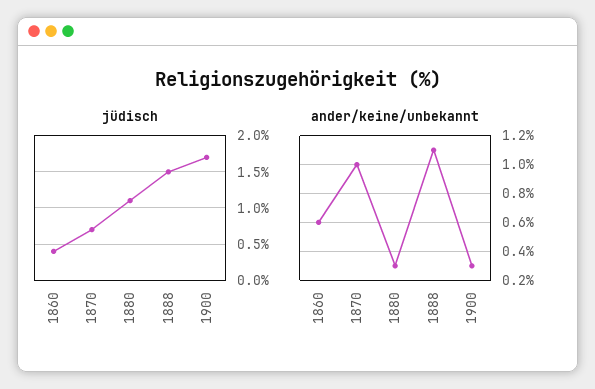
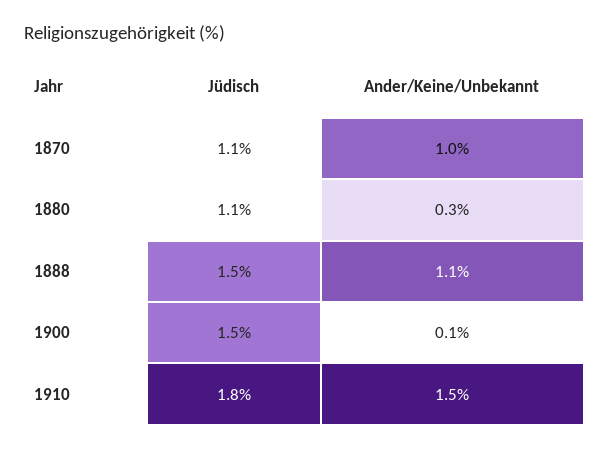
jüdisch, 1860: 0.4 -> none
jüdisch, 1870: 0.7 -> 1.1
jüdisch, 1900: 1.7 -> 1.5
ander/keine/unbekannt, 1860: 0.6 -> none
ander/keine/unbekannt, 1900: 0.3 -> 0.1
jüdisch, 1910: none -> 1.8
ander/keine/unbekannt, 1910: none -> 1.5

